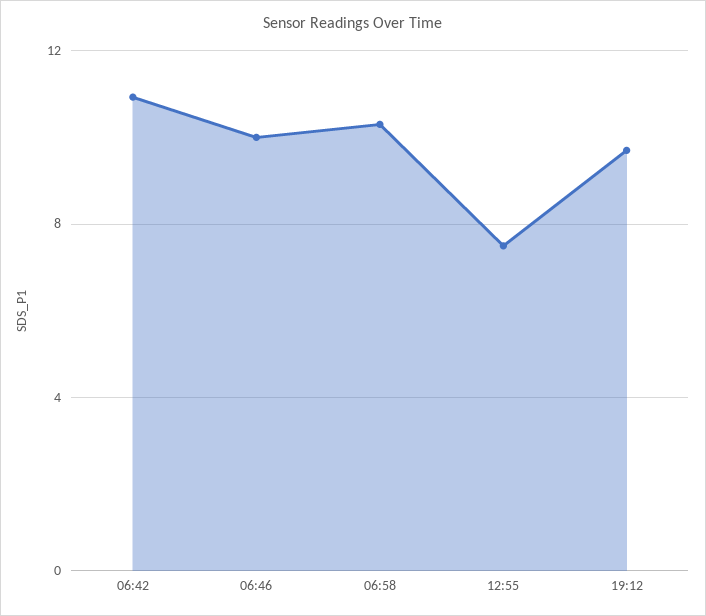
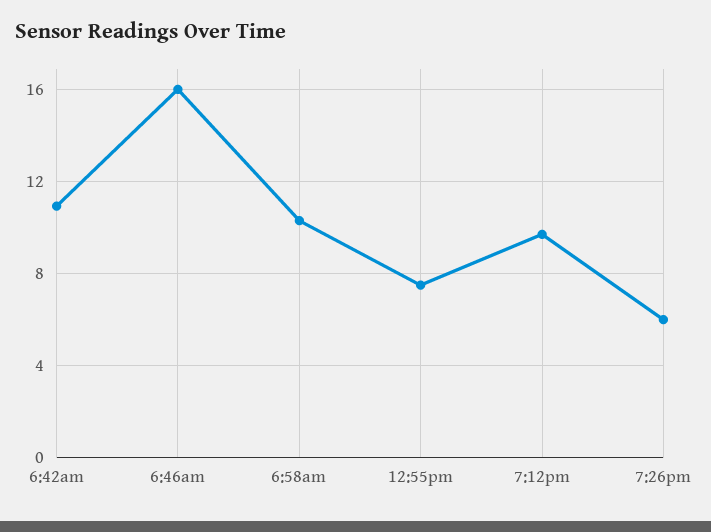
06:46: 10 -> 16
7:26pm: none -> 6

